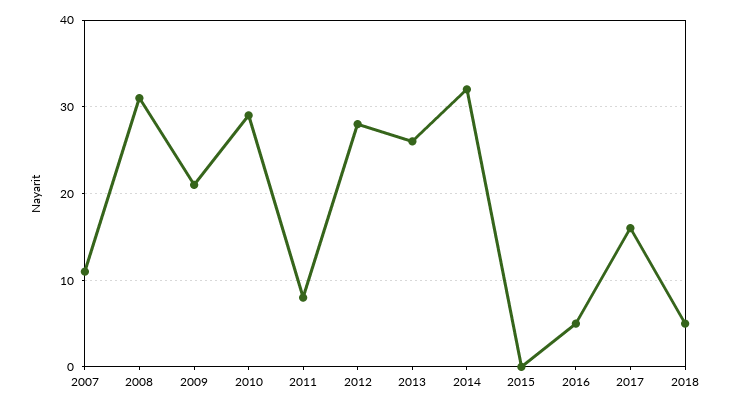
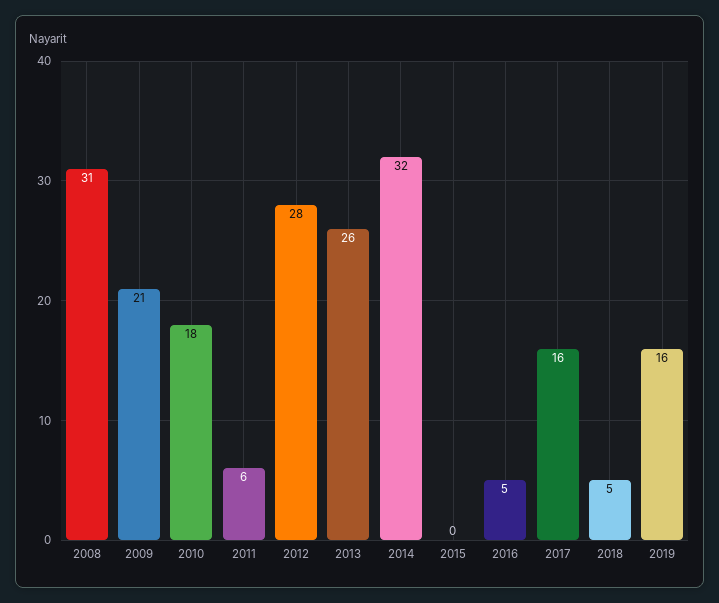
2007: 11 -> none
2010: 29 -> 18
2011: 8 -> 6
2019: none -> 16

